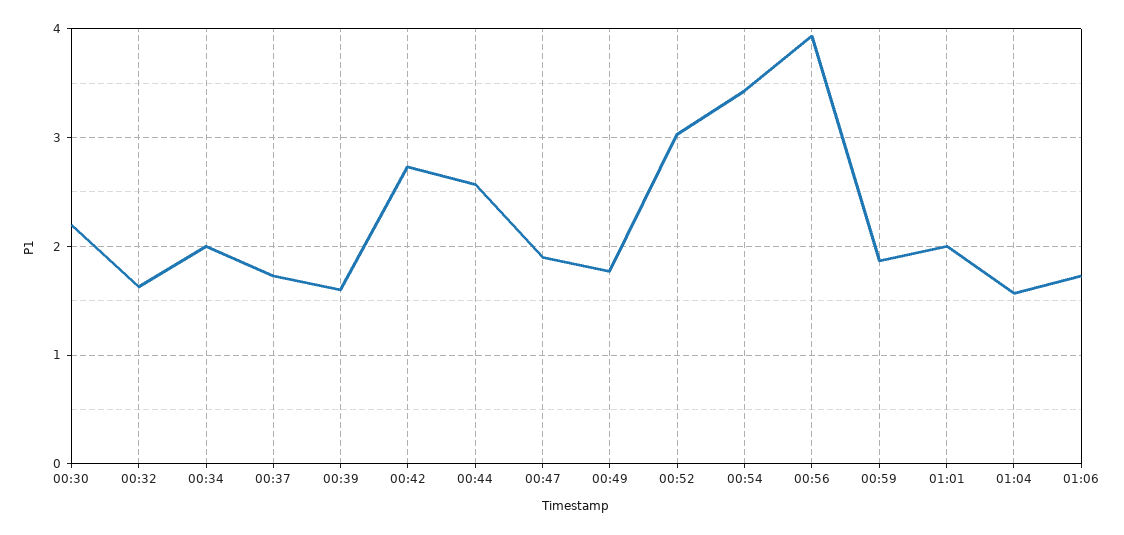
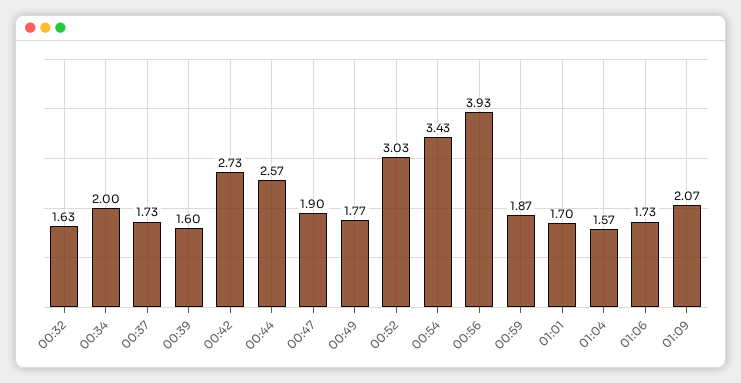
00:30: 2.2 -> none
01:01: 2 -> 1.7
01:09: none -> 2.07

